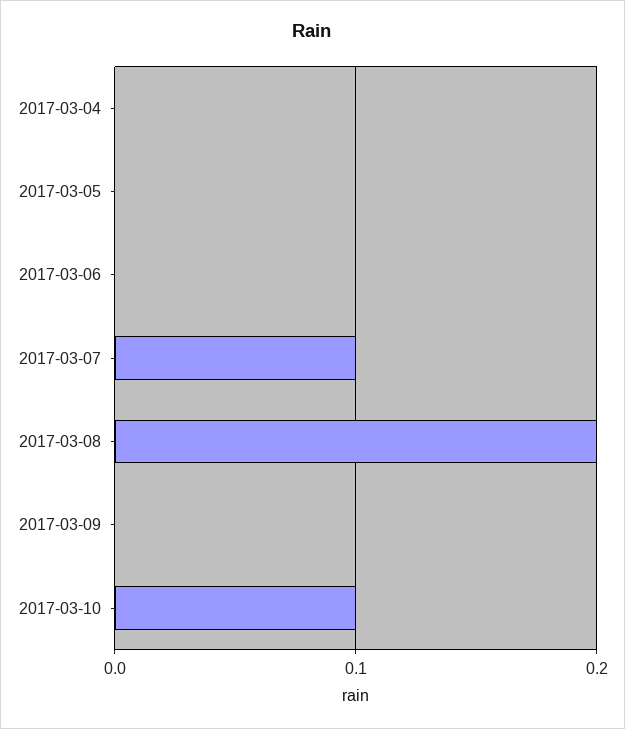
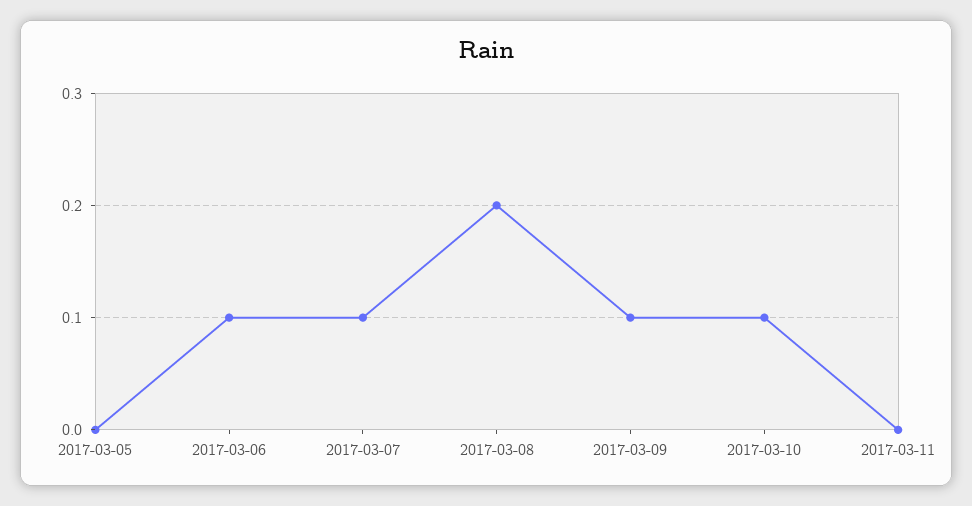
2017-03-04: 0 -> none
2017-03-06: 0 -> 0.1
2017-03-09: 0 -> 0.1
2017-03-11: none -> 0

